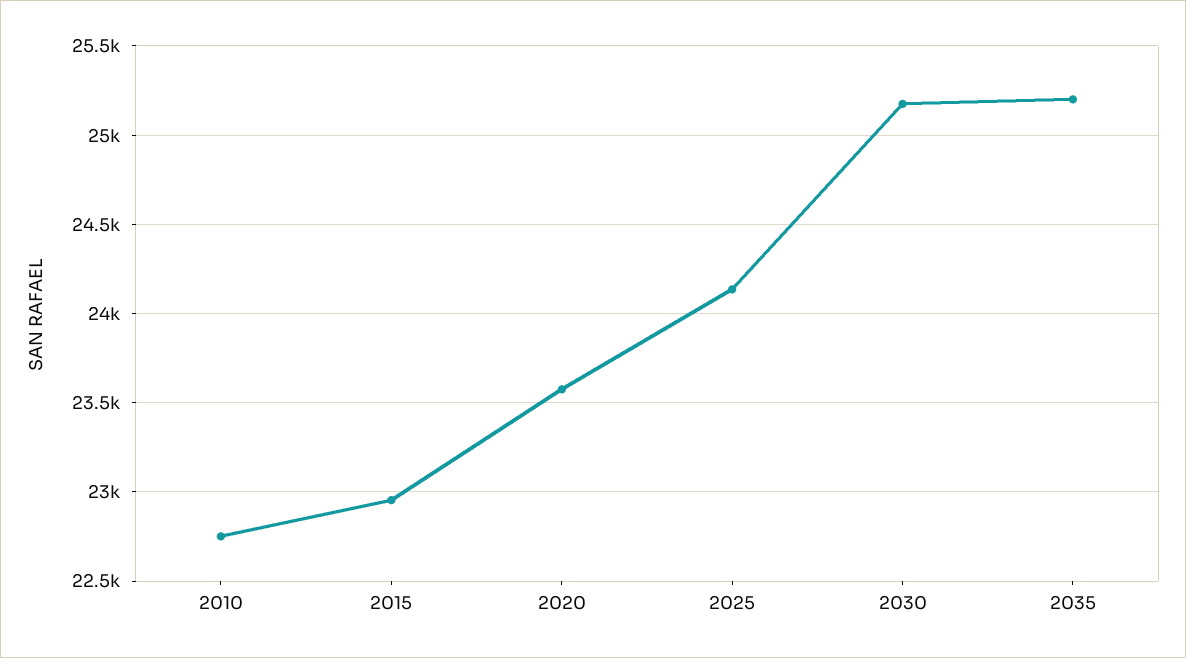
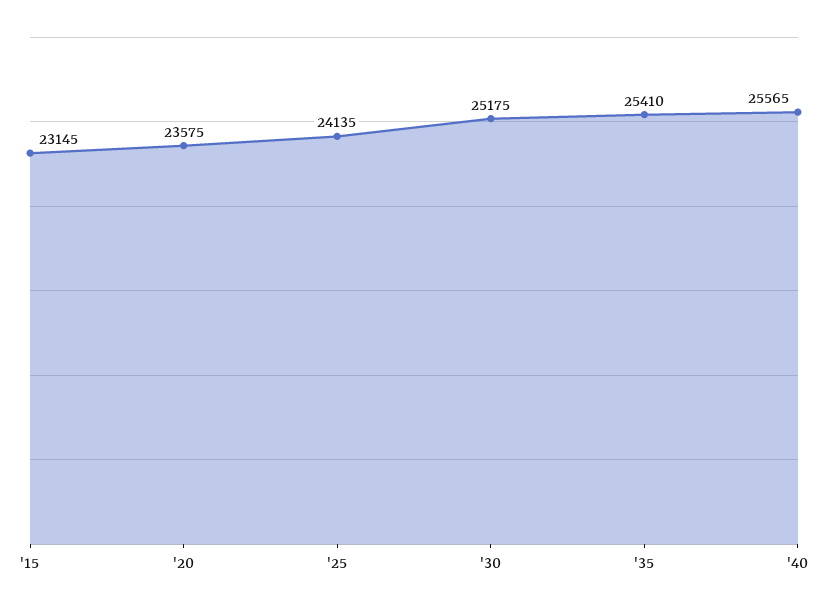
2010: 22750 -> none
2015: 22950 -> 23145
2035: 25200 -> 25410
'40: none -> 25565

